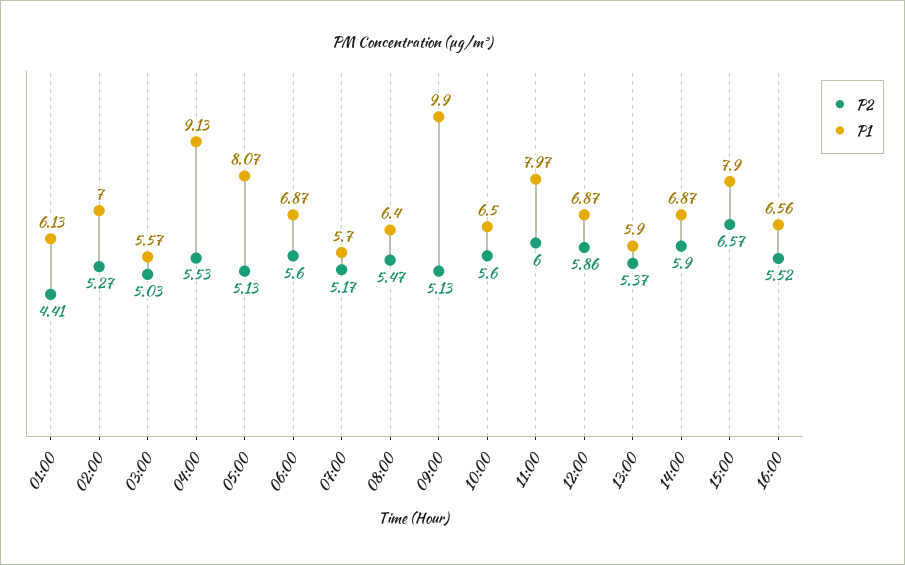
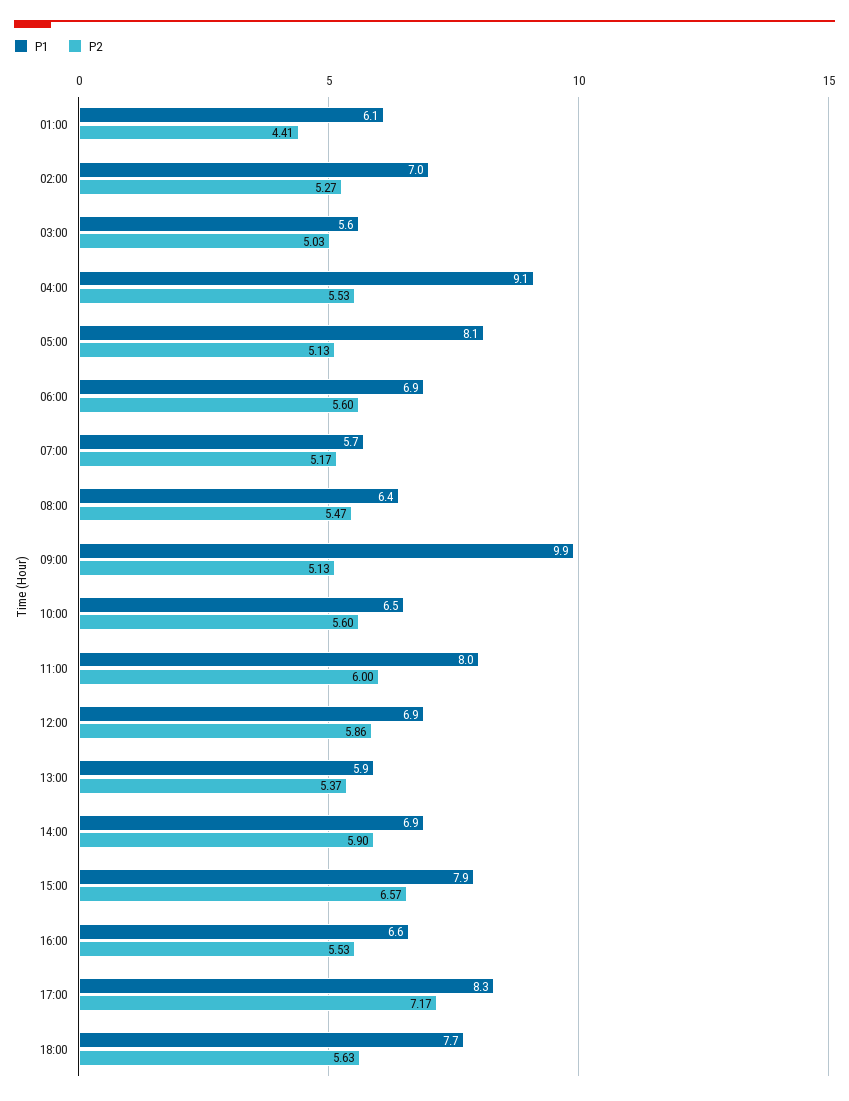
P2, 16:00: 5.52 -> 5.53
P1, 17:00: none -> 8.3
P2, 17:00: none -> 7.17
P1, 18:00: none -> 7.7
P2, 18:00: none -> 5.63

